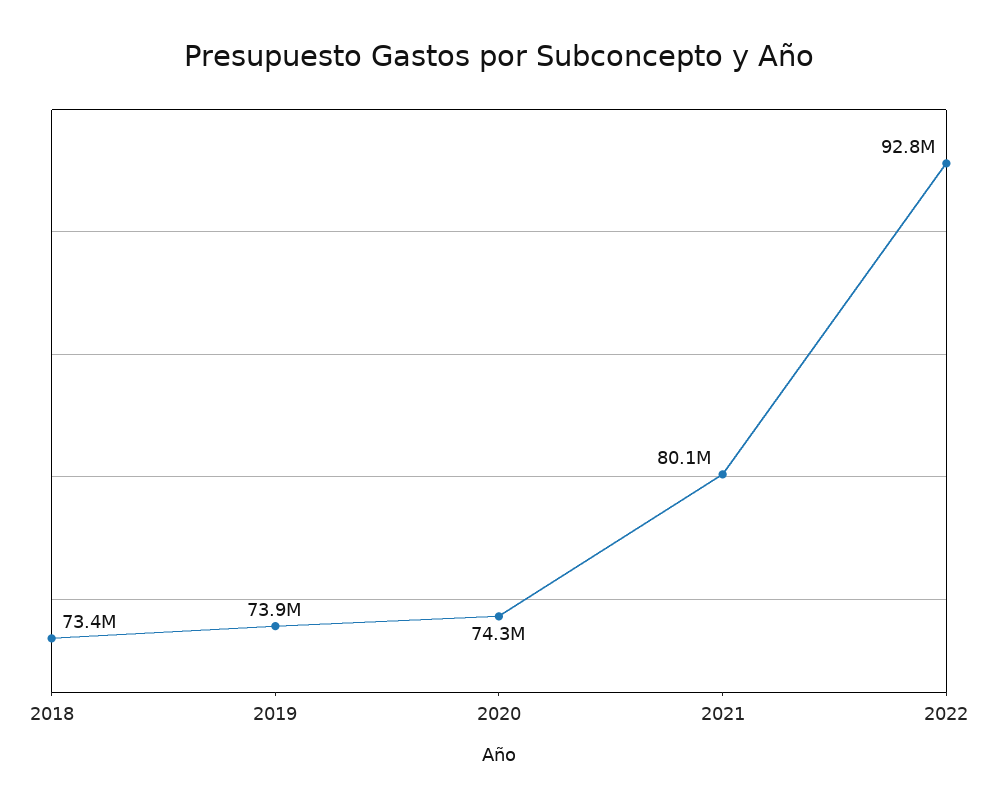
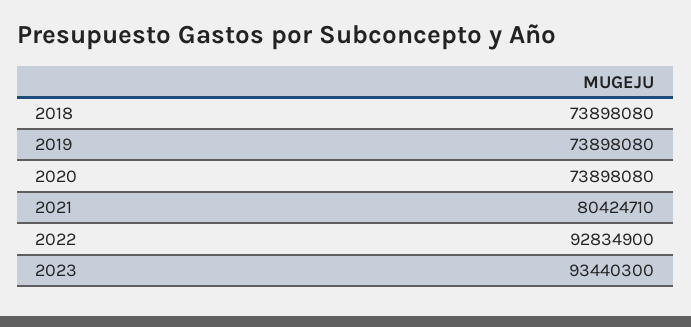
2018: 73400000 -> 73898080
2020: 74300000 -> 73898080
2021: 80100000 -> 80424710
2023: none -> 93440300

